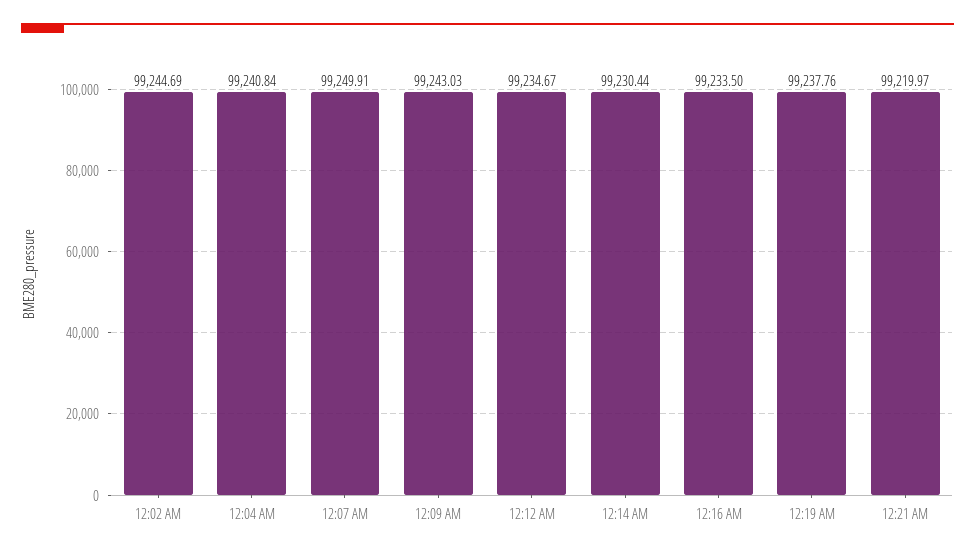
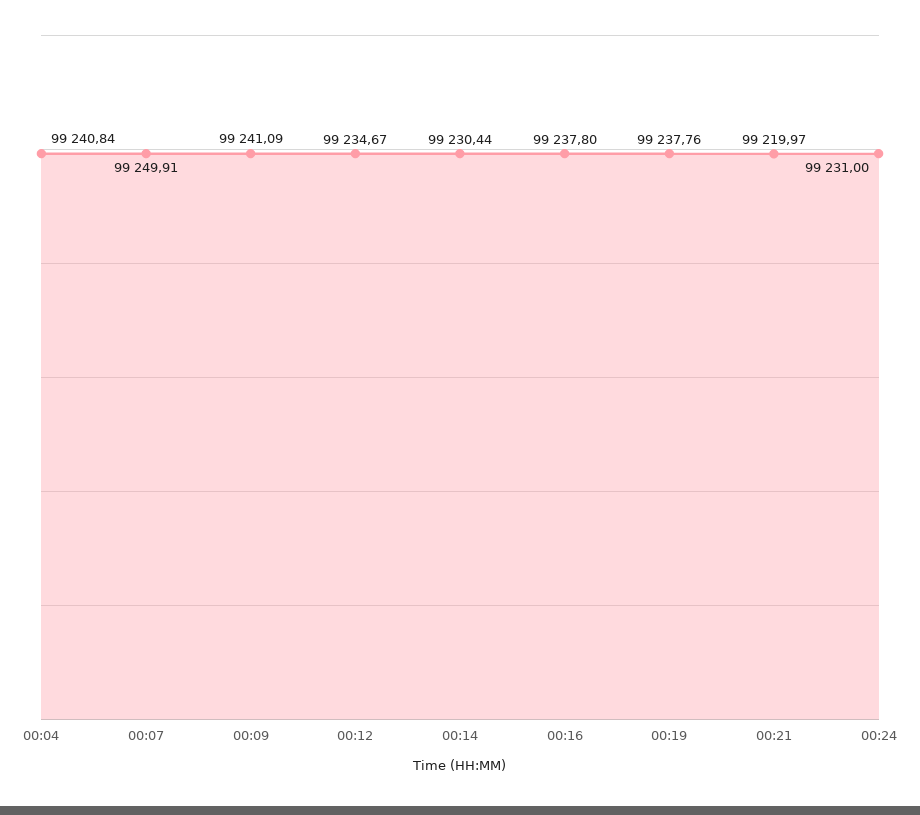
12:02 AM: 99244.69 -> none
12:09 AM: 99243.03 -> 99241.09
12:16 AM: 99233.5 -> 99237.8
00:24: none -> 99231

